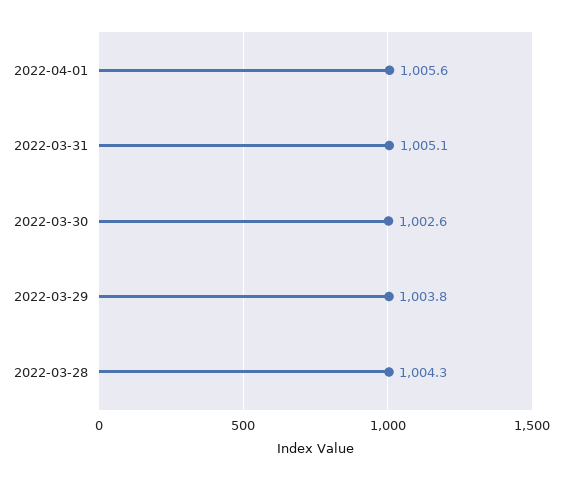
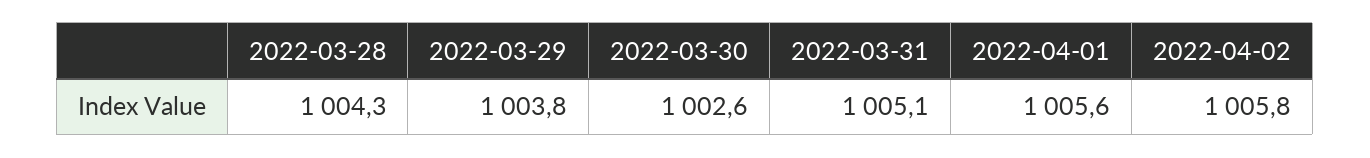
2022-04-02: none -> 1005.8

